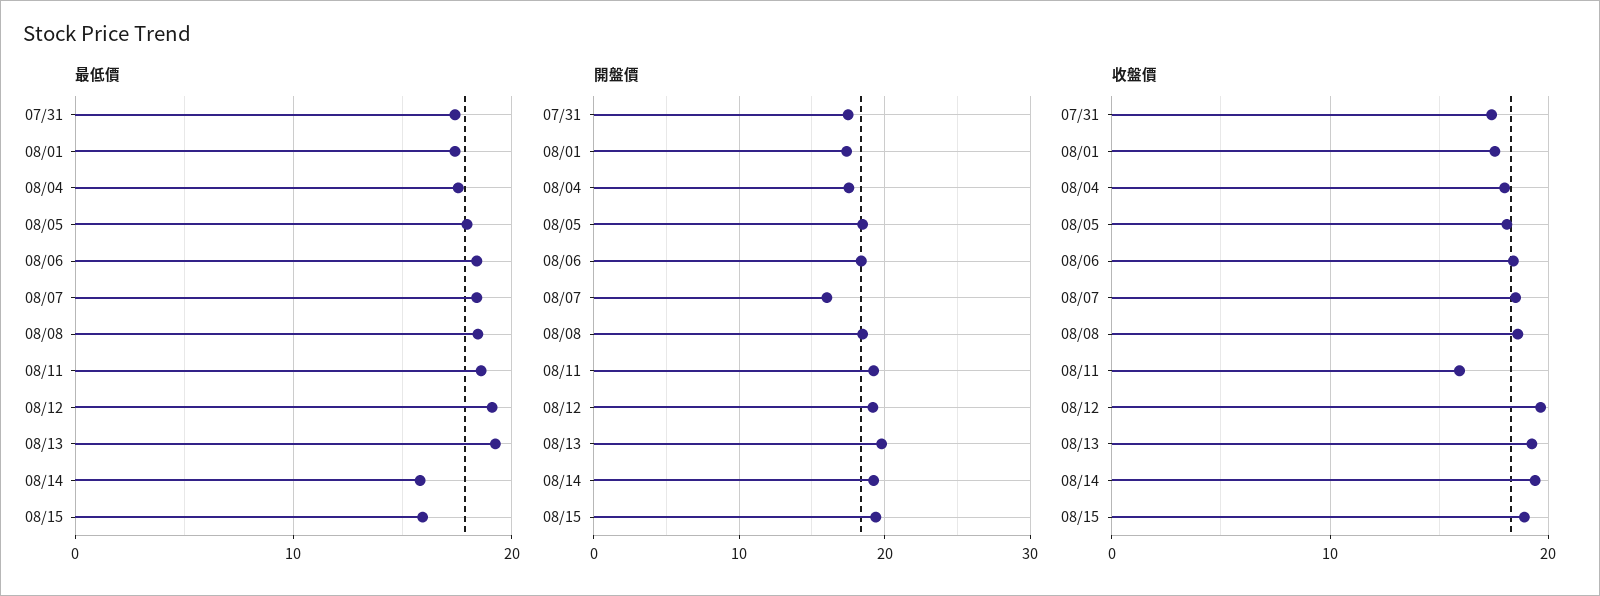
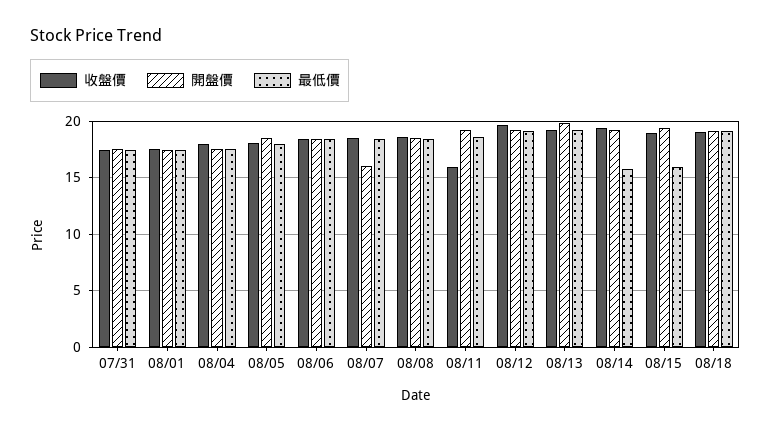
收盤價, 08/18: none -> 19
開盤價, 08/18: none -> 19
最低價, 08/18: none -> 19

